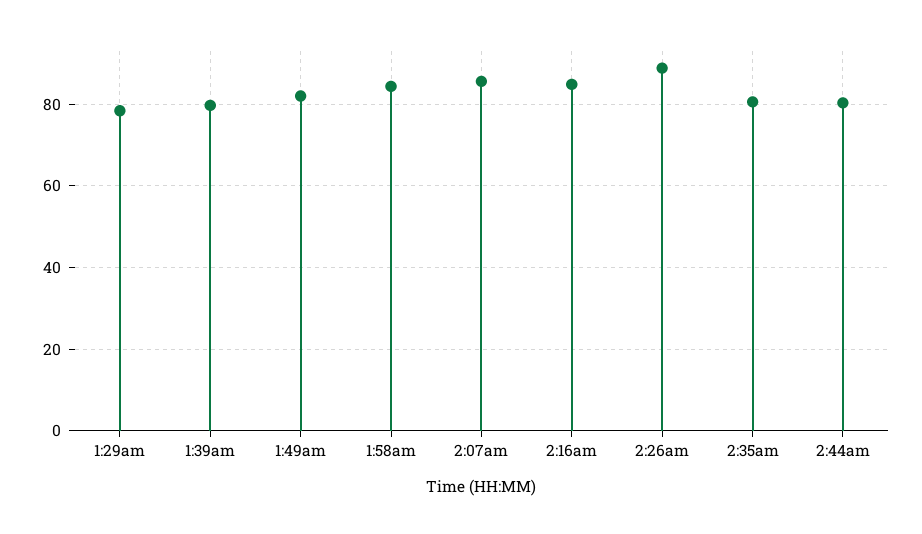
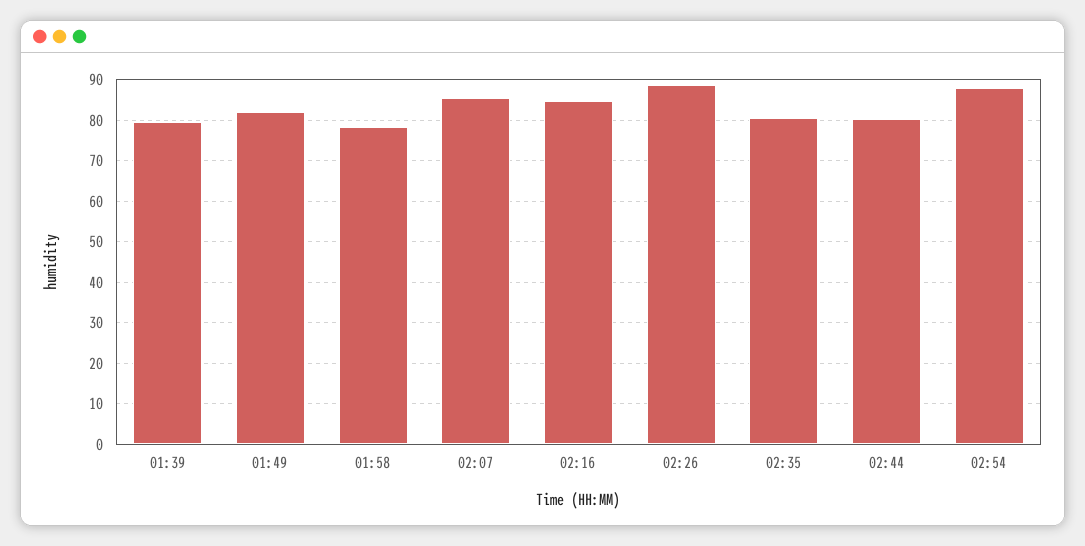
1:29am: 78 -> none
1:58am: 84 -> 78
02:54: none -> 88

